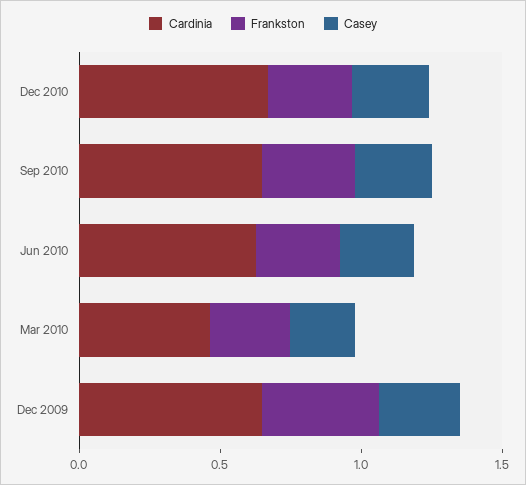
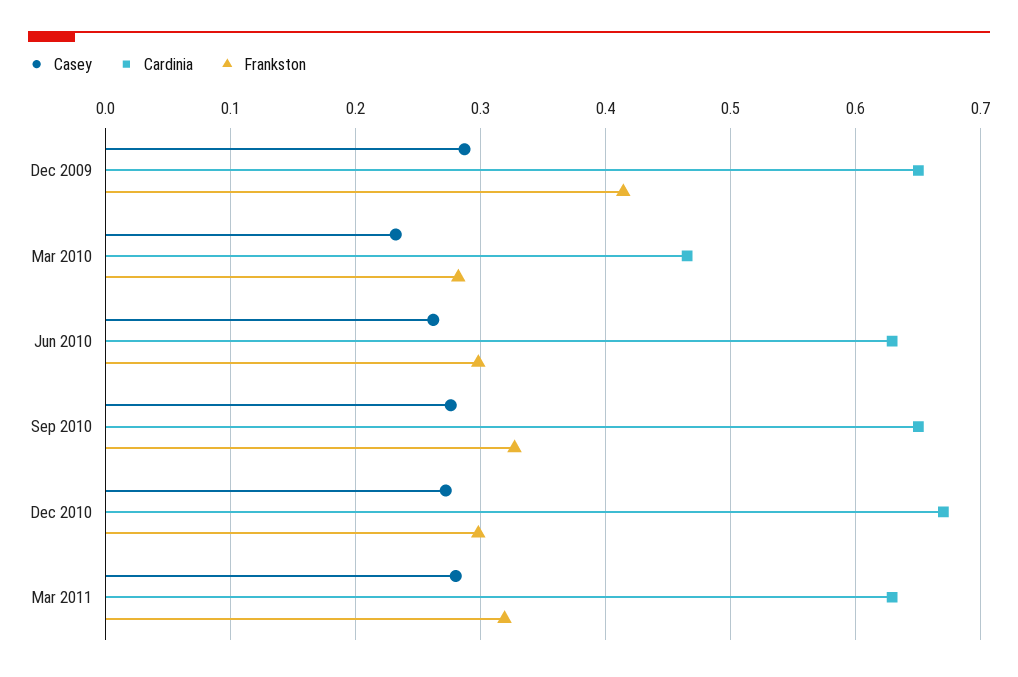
Casey, Mar 2011: none -> 0.28
Cardinia, Mar 2011: none -> 0.63
Frankston, Mar 2011: none -> 0.32

